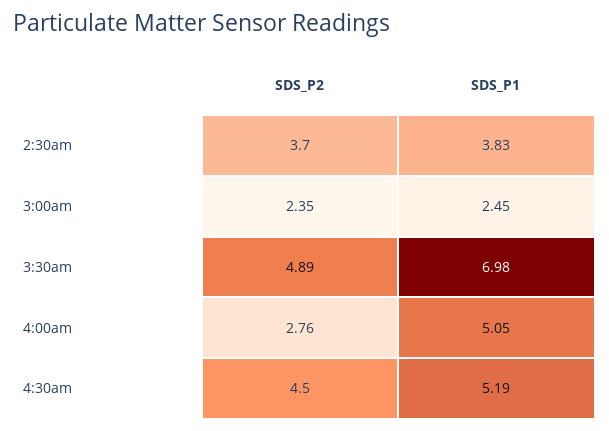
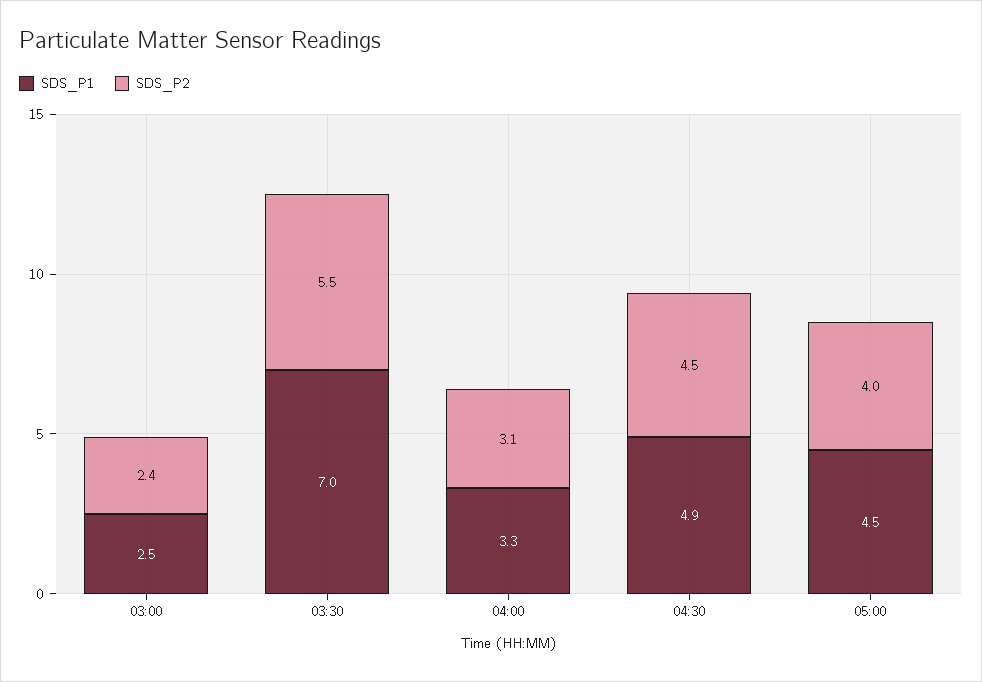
SDS_P2, 2:30am: 3.7 -> none
SDS_P1, 2:30am: 3.83 -> none
SDS_P2, 3:30am: 4.89 -> 5.5
SDS_P2, 4:00am: 2.76 -> 3.1
SDS_P1, 4:00am: 5.05 -> 3.3
SDS_P1, 4:30am: 5.19 -> 4.9
SDS_P1, 05:00: none -> 4.5
SDS_P2, 05:00: none -> 4

